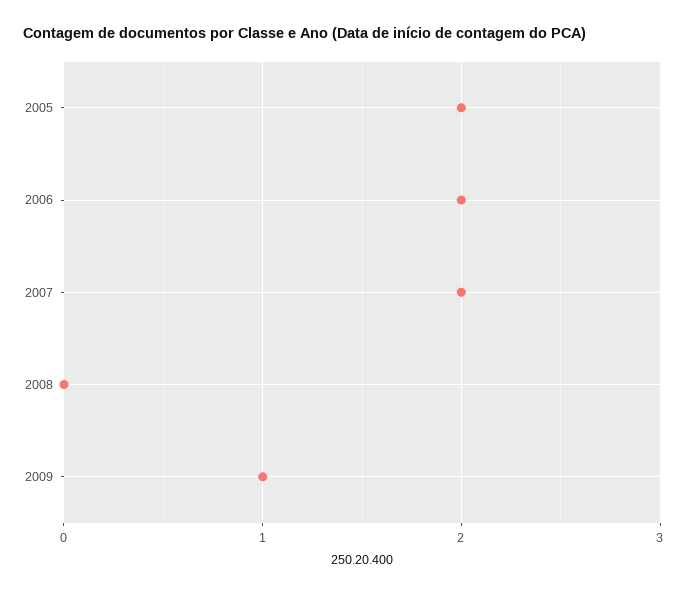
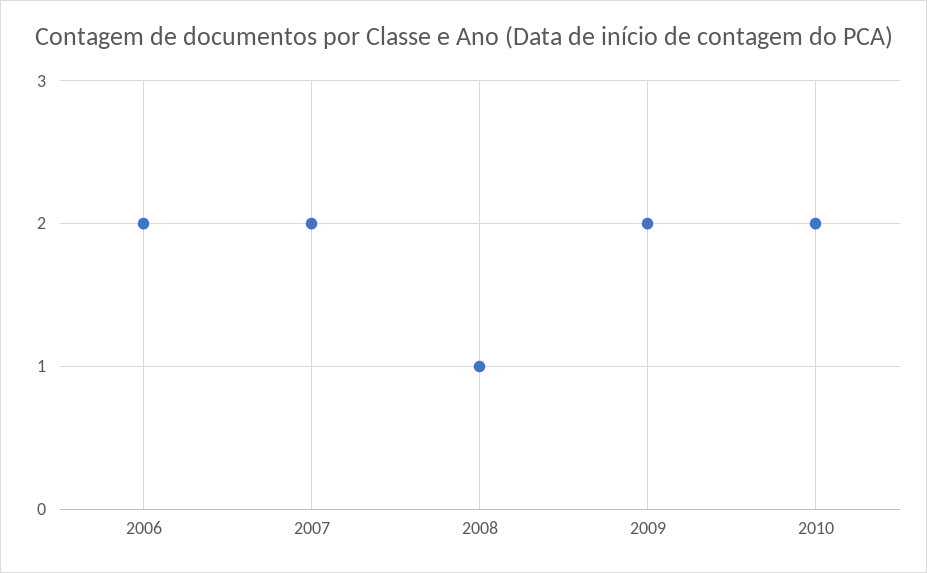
2005: 2 -> none
2008: 0 -> 1
2009: 1 -> 2
2010: none -> 2

